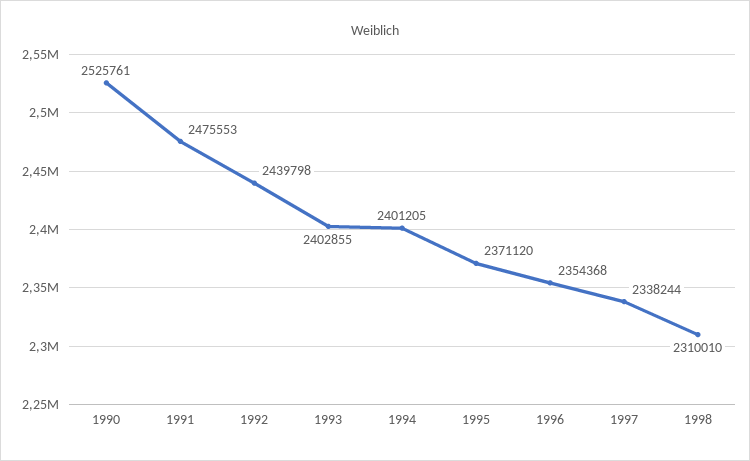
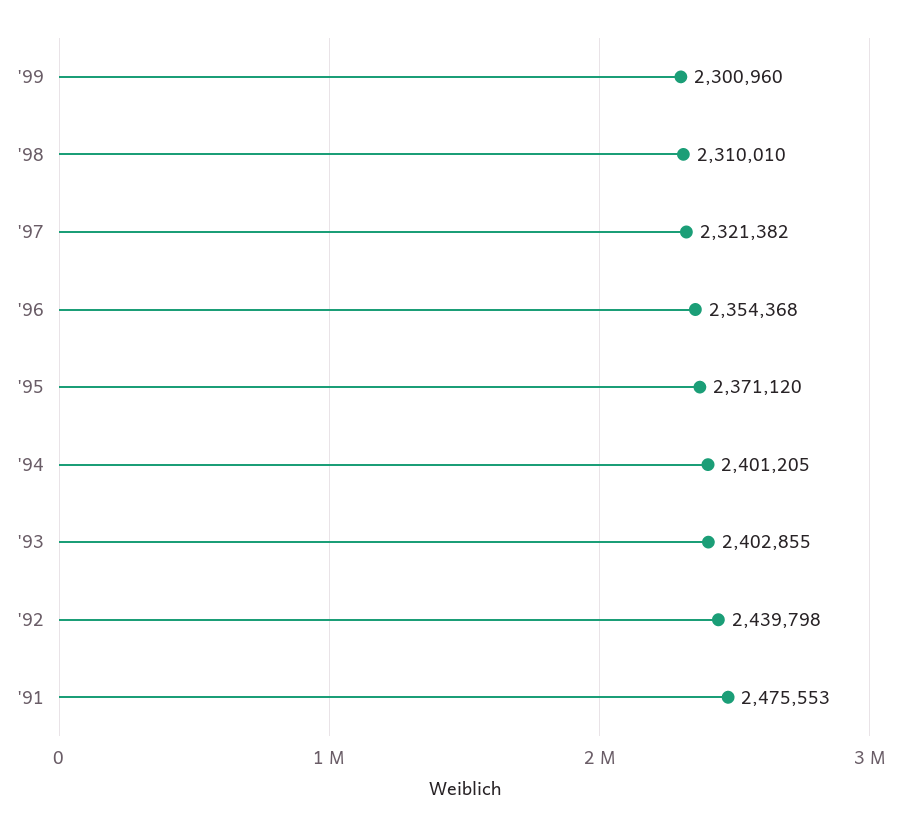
1990: 2525761 -> none
1997: 2338244 -> 2321382
'99: none -> 2300960

